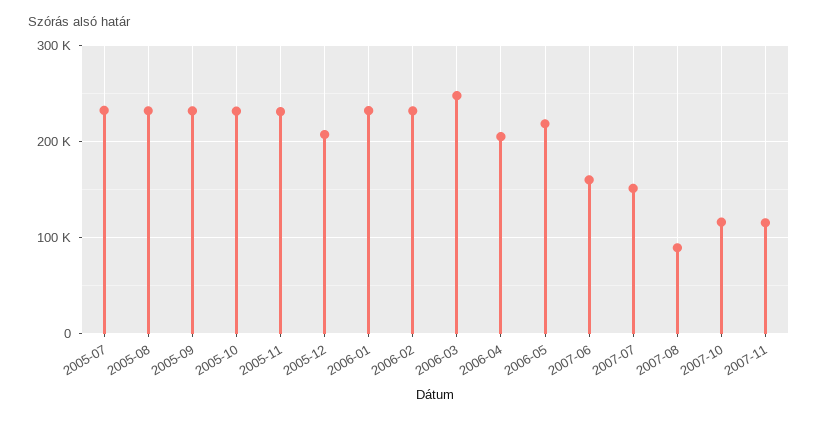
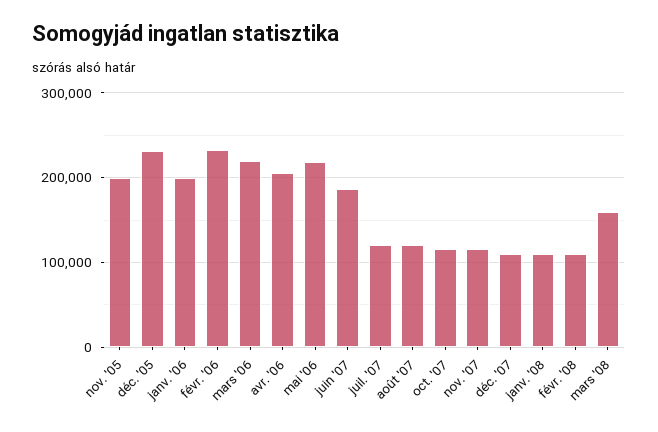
2005-07: 230000 -> none
2005-08: 230000 -> none
2005-09: 230000 -> none
2005-10: 230000 -> none
2005-11: 230000 -> 200000
2005-12: 210000 -> 230000
2006-01: 230000 -> 200000
2006-03: 250000 -> 220000
2007-06: 160000 -> 190000
2007-07: 150000 -> 120000
2007-08: 90000 -> 120000
déc. '07: none -> 110000
janv. '08: none -> 110000
févr. '08: none -> 110000
mars '08: none -> 160000

